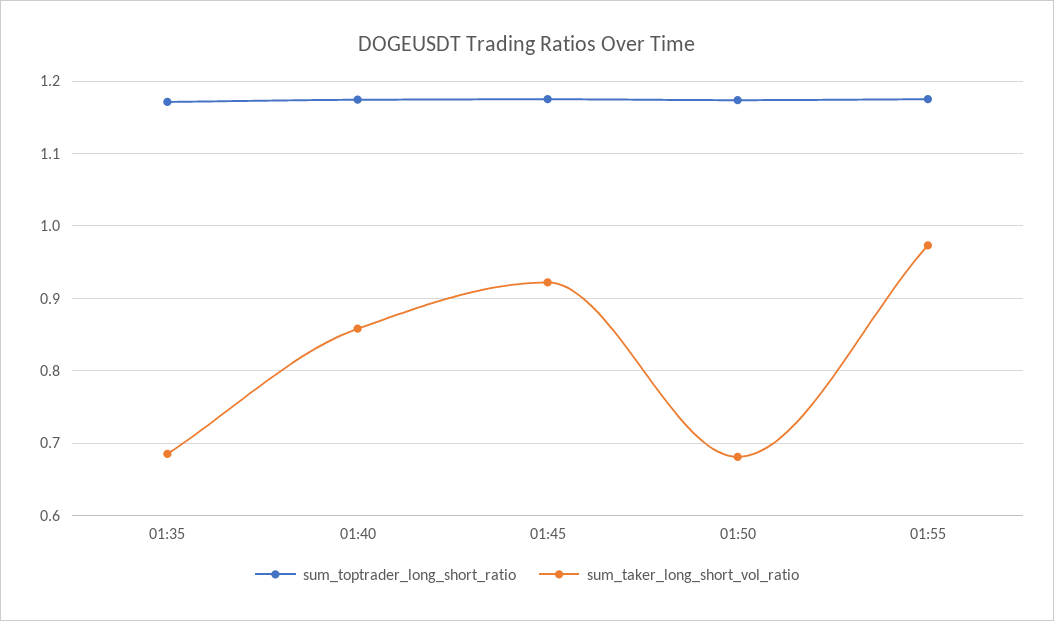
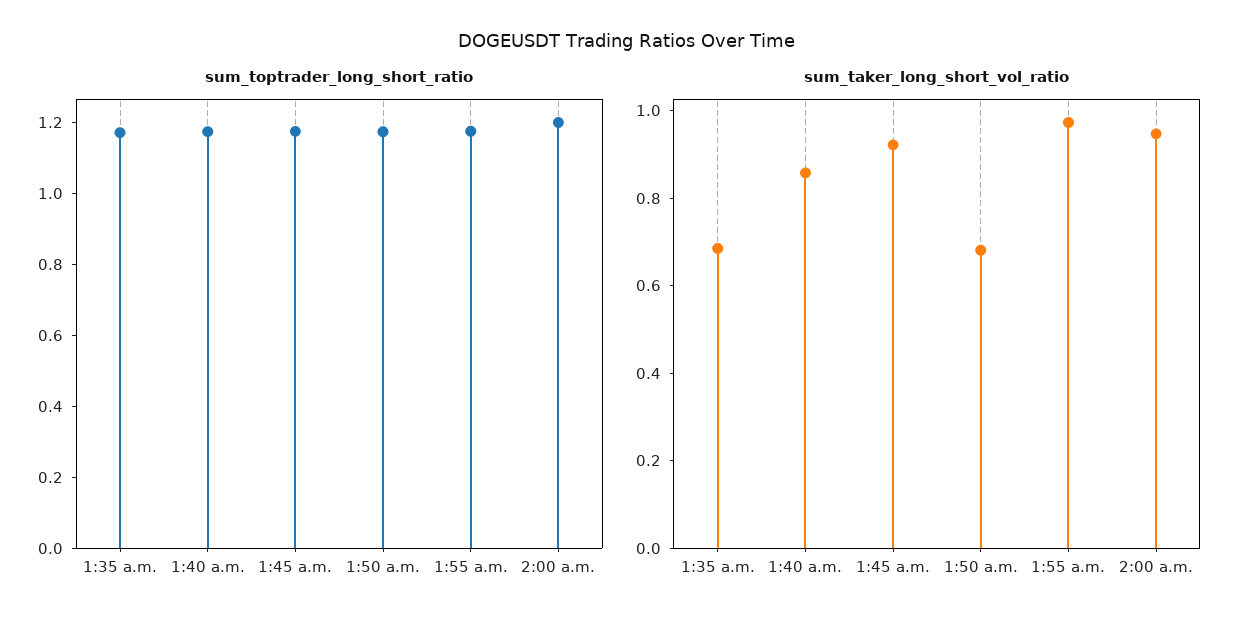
sum_toptrader_long_short_ratio, 2:00 a.m.: none -> 1.2
sum_taker_long_short_vol_ratio, 2:00 a.m.: none -> 0.95

